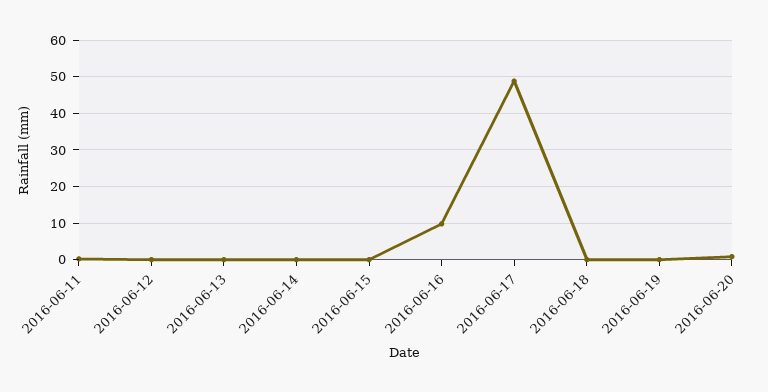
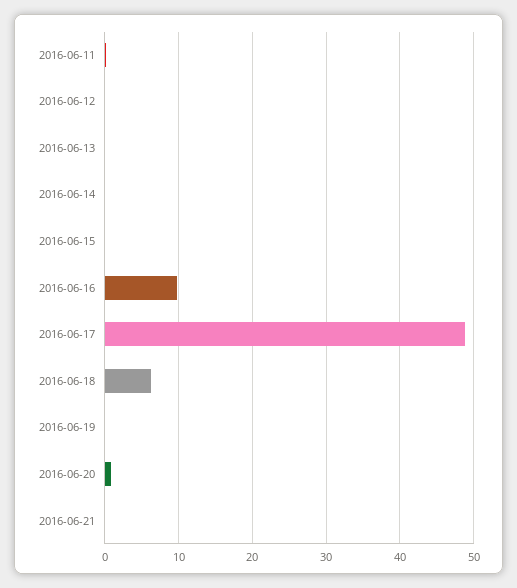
2016-06-18: 0 -> 6
2016-06-21: none -> 0

